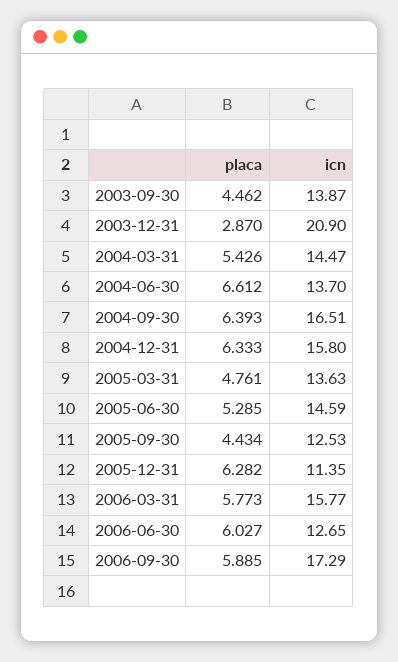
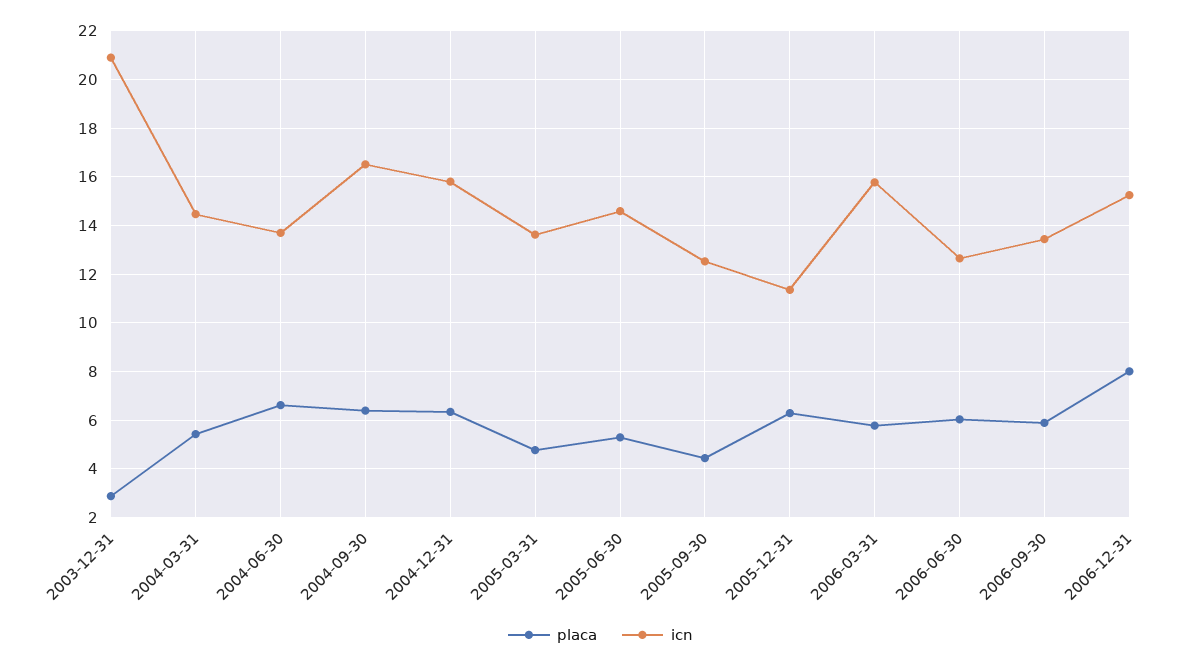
placa, 2003-09-30: 4.462 -> none
icn, 2003-09-30: 13.87 -> none
icn, 2006-09-30: 17.29 -> 13.5
placa, 2006-12-31: none -> 8
icn, 2006-12-31: none -> 15.25

